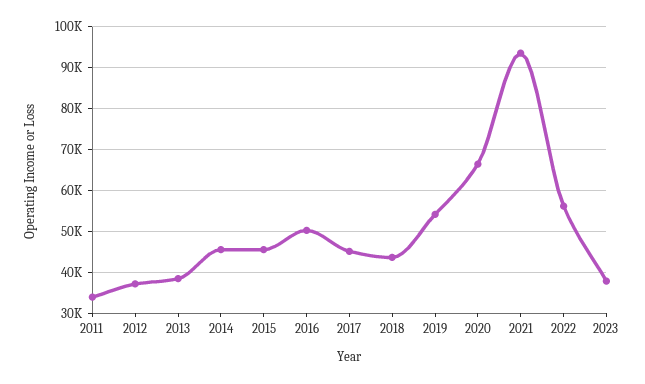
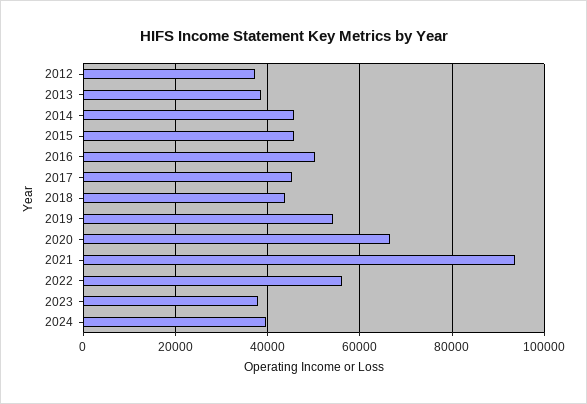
2011: 34000 -> none
2024: none -> 40000

